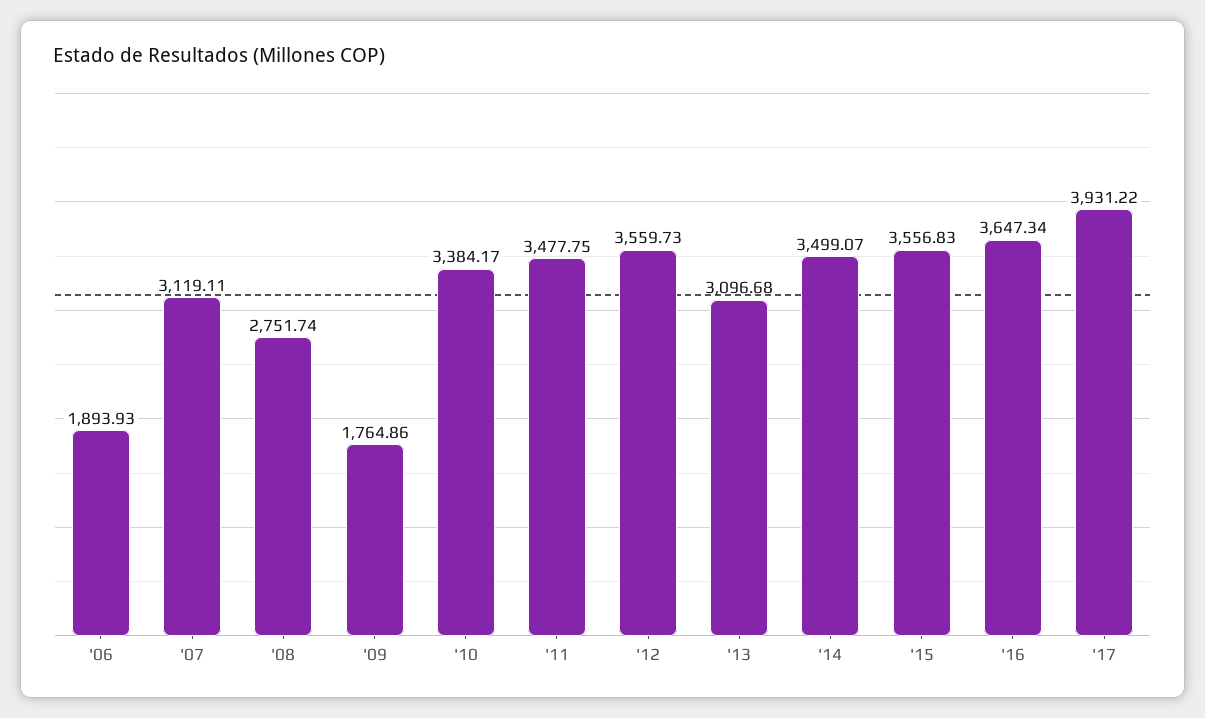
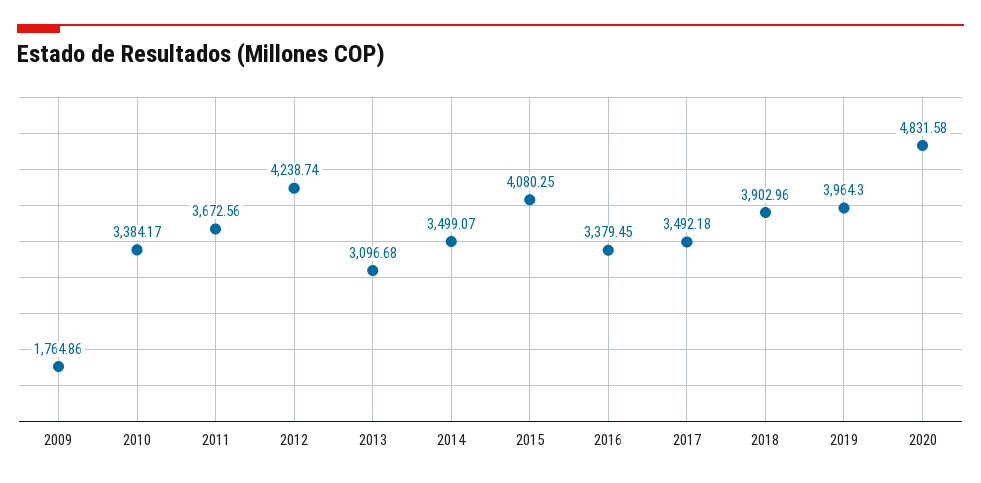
'06: 1893.93 -> none
'07: 3119.11 -> none
'08: 2751.74 -> none
'11: 3477.75 -> 3672.56
'12: 3559.73 -> 4238.74
'15: 3556.83 -> 4080.25
'16: 3647.34 -> 3379.45
'17: 3931.22 -> 3492.18
2018: none -> 3902.96
2019: none -> 3964.3
2020: none -> 4831.58

